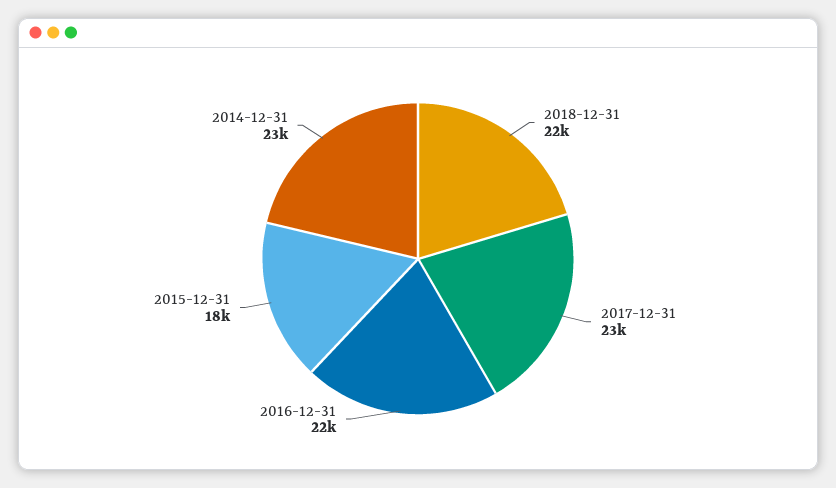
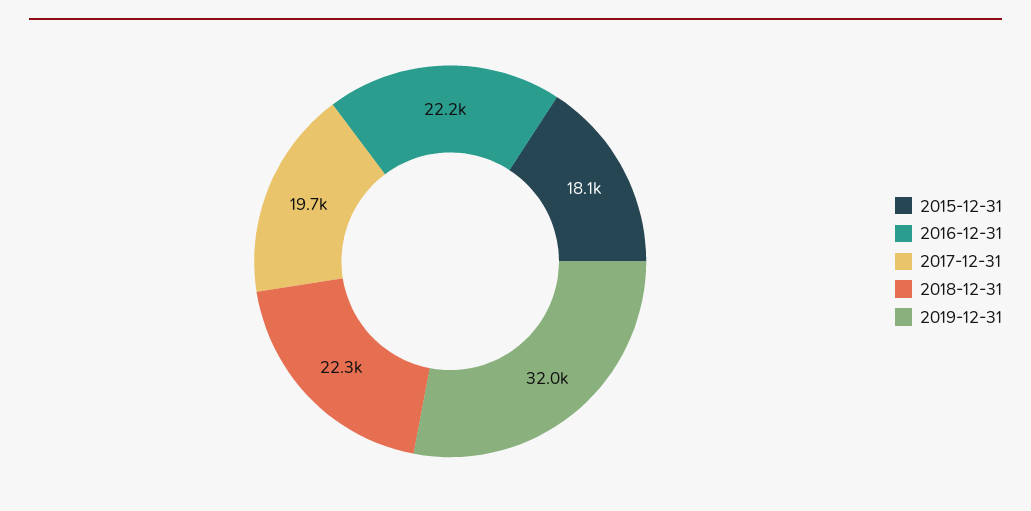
2017-12-31: 23000 -> 19700
2014-12-31: 23000 -> none
2019-12-31: none -> 32000

